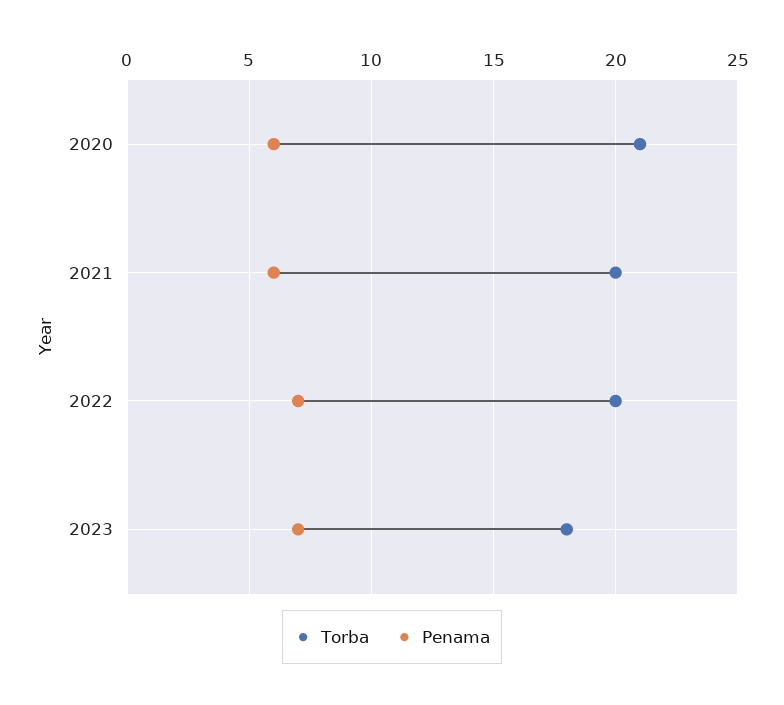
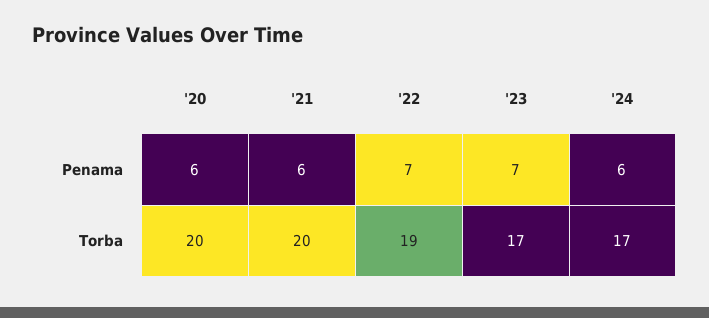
Torba, 2020: 21 -> 20
Torba, 2022: 20 -> 19
Torba, 2023: 18 -> 17
Penama, '24: none -> 6
Torba, '24: none -> 17

